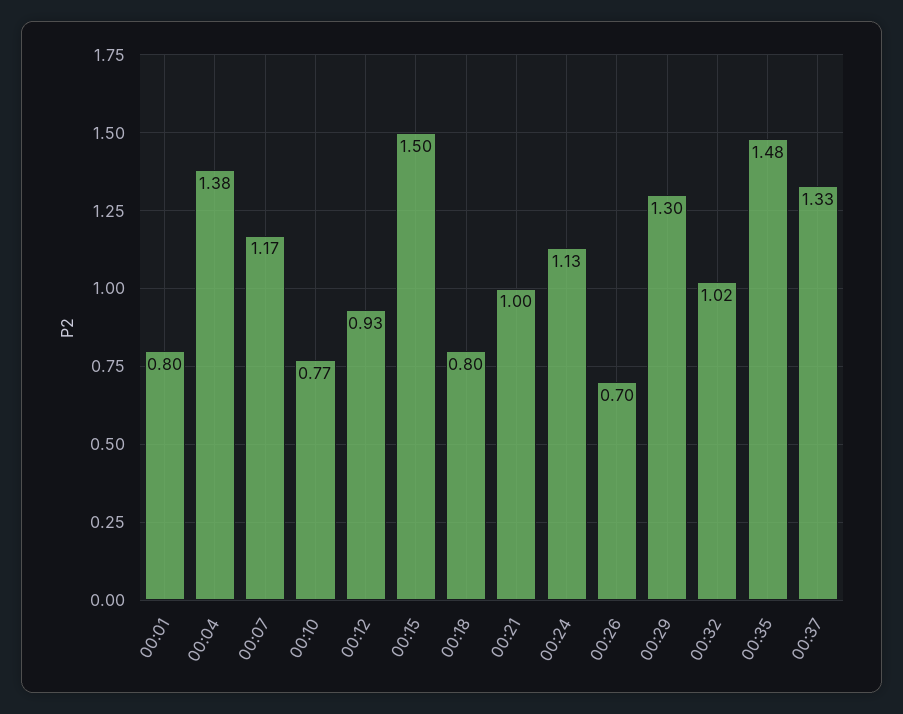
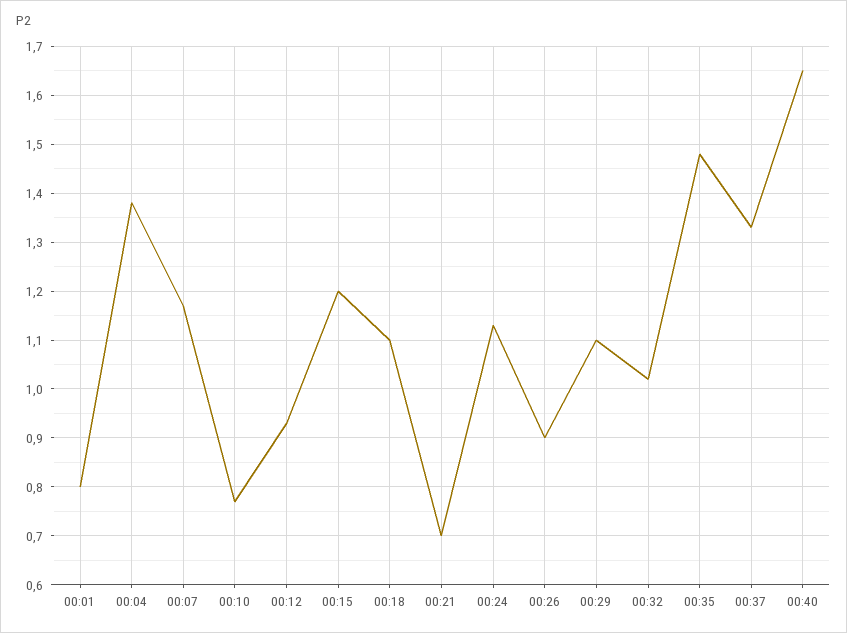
00:15: 1.5 -> 1.2
00:18: 0.8 -> 1.1
00:21: 1 -> 0.7
00:26: 0.7 -> 0.9
00:29: 1.3 -> 1.1
00:40: none -> 1.65

